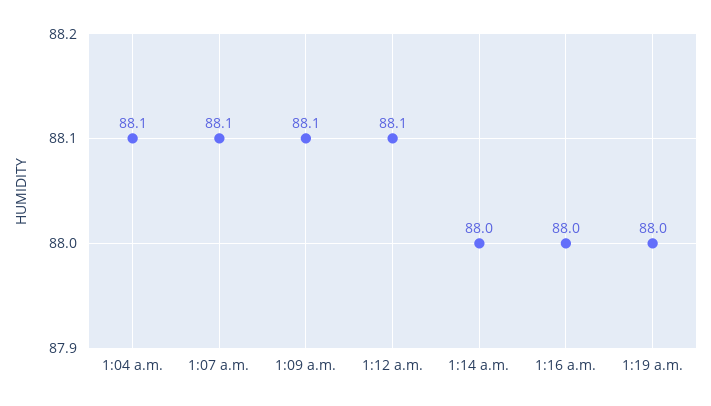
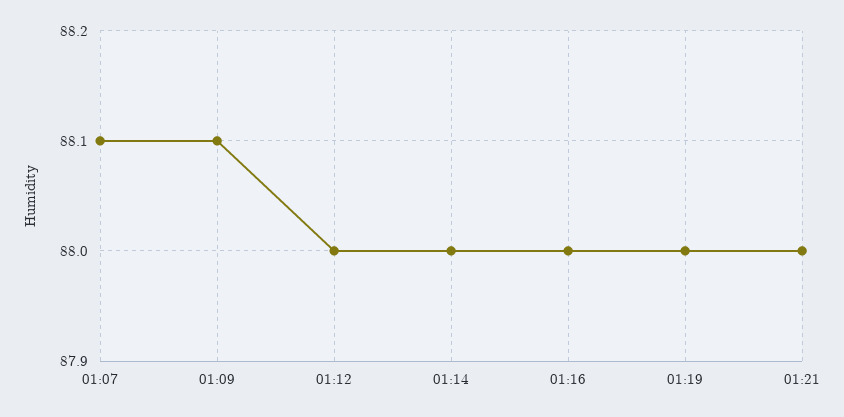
1:04 a.m.: 88.1 -> none
1:12 a.m.: 88.1 -> 88
01:21: none -> 88

